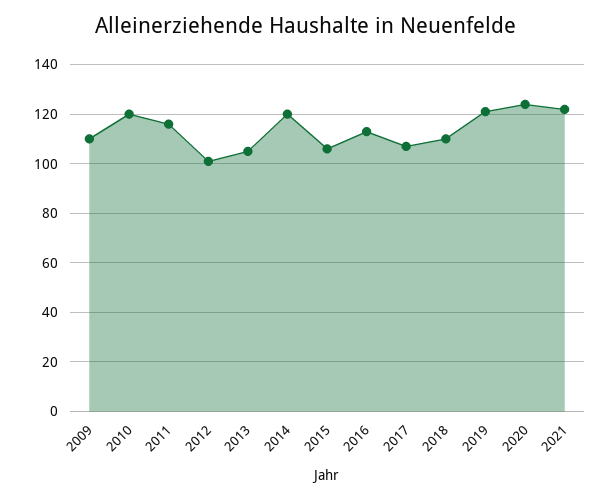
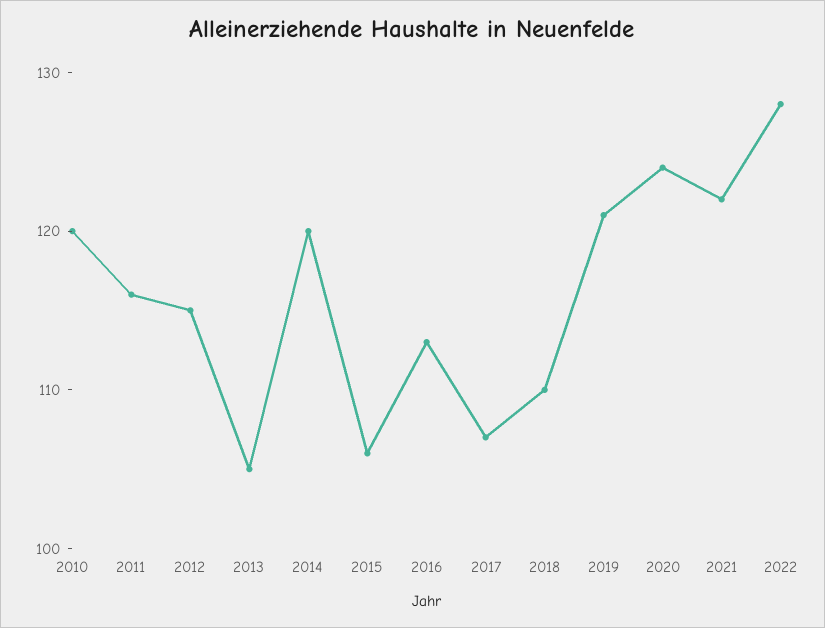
2009: 110 -> none
2012: 100 -> 115
2022: none -> 128

